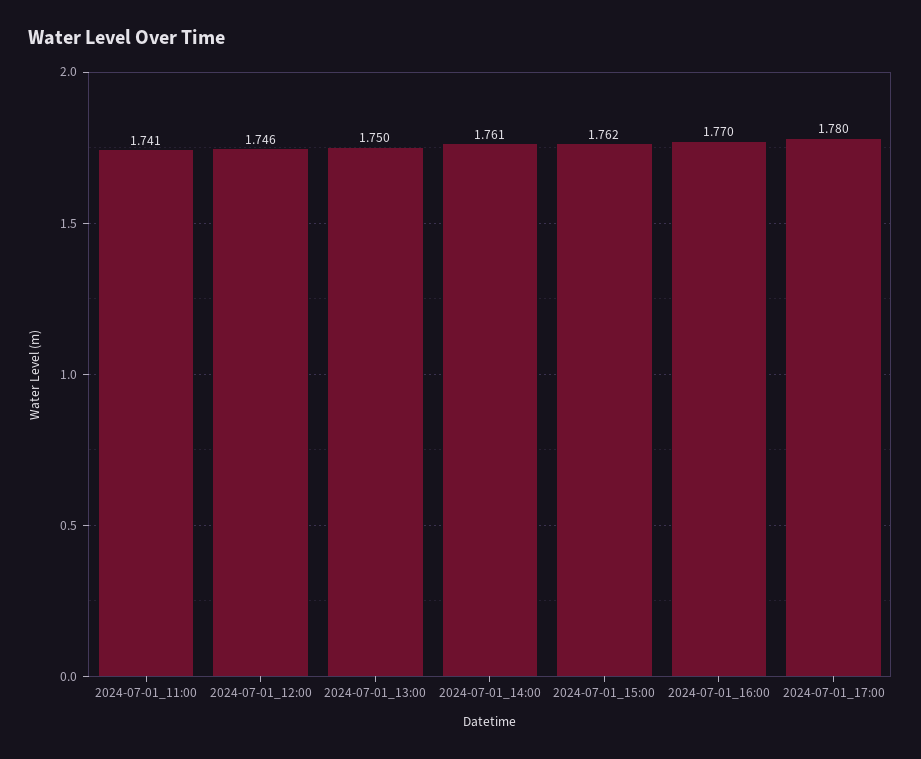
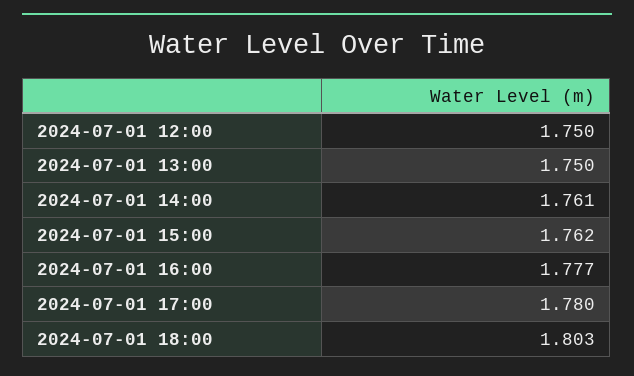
2024-07-01_11:00: 1.741 -> none
2024-07-01_12:00: 1.746 -> 1.75
2024-07-01_16:00: 1.77 -> 1.777
2024-07-01 18:00: none -> 1.803

